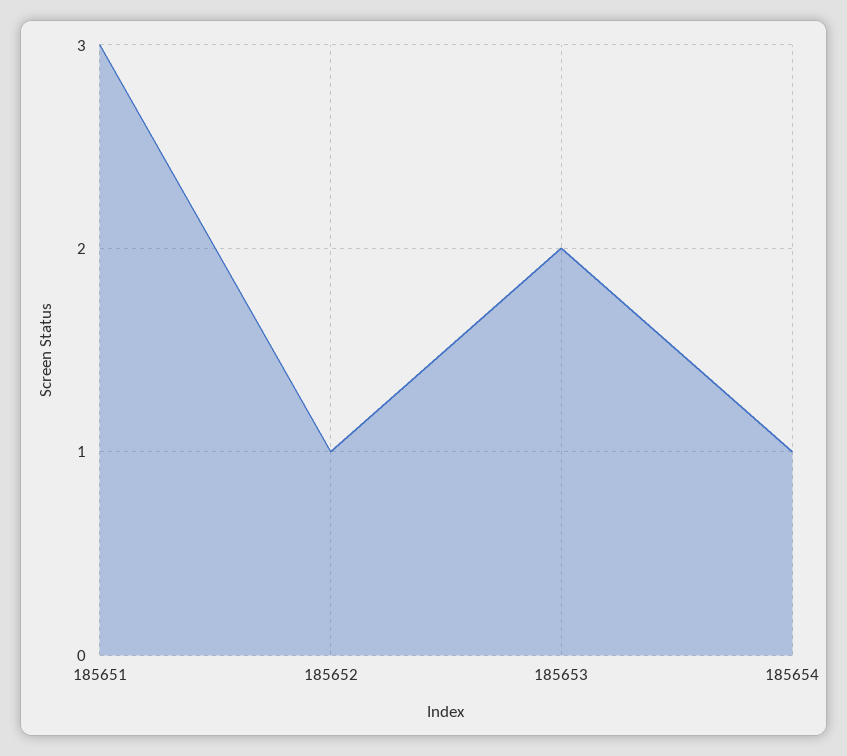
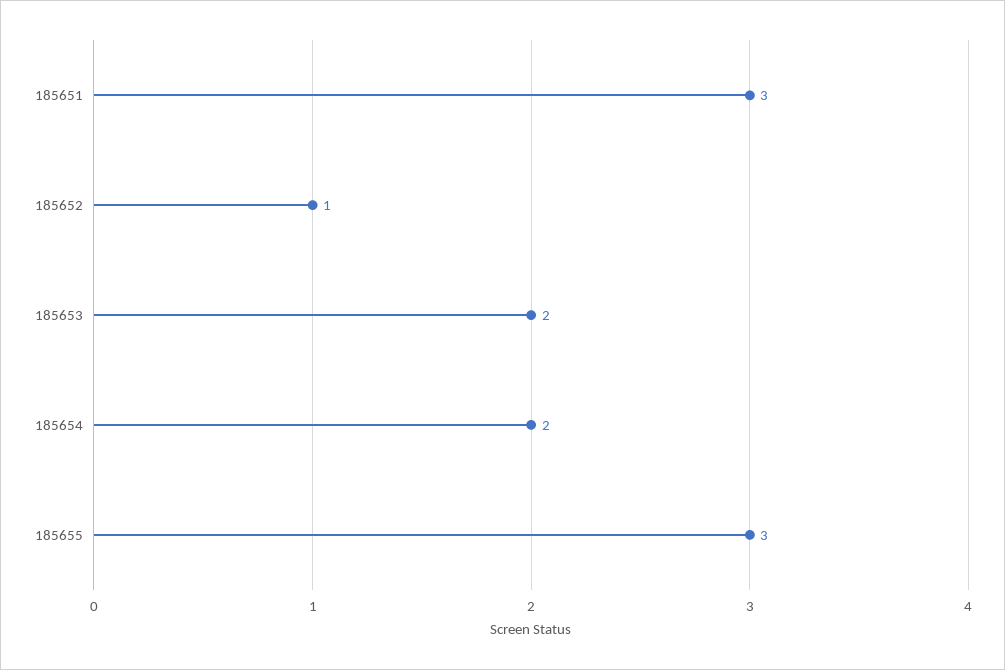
185654: 1 -> 2
185655: none -> 3

